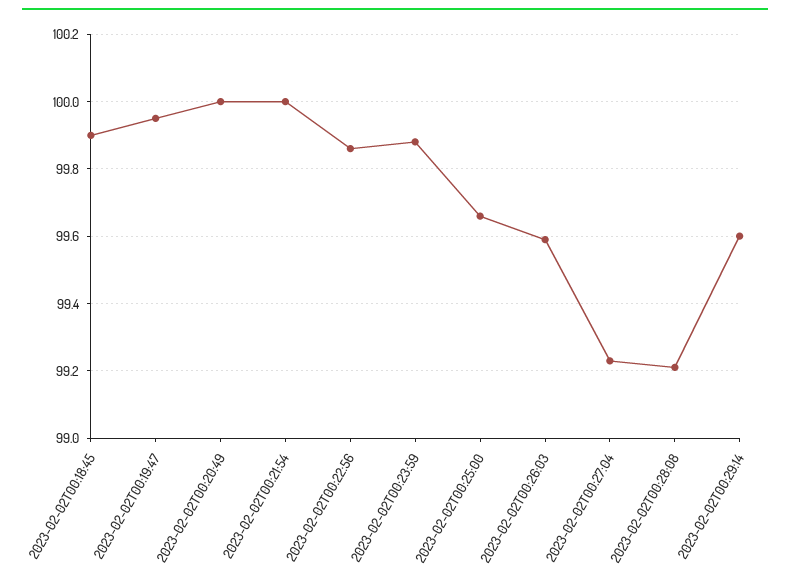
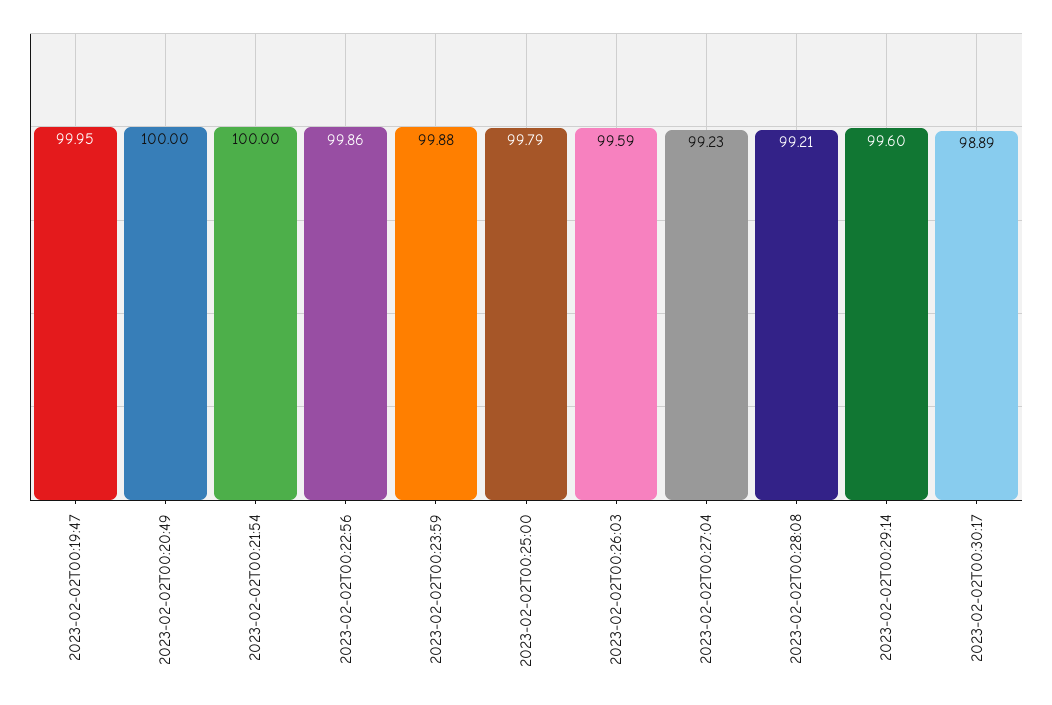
2023-02-02T00:18:45: 99.9 -> none
2023-02-02T00:25:00: 99.65 -> 99.79
2023-02-02T00:30:17: none -> 98.89

